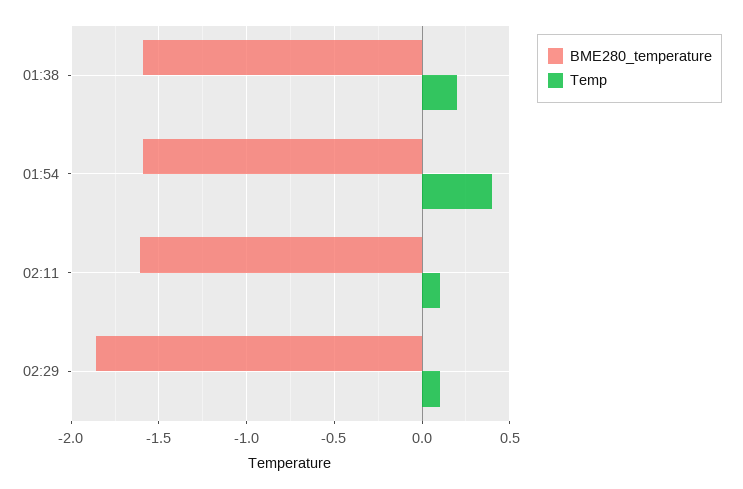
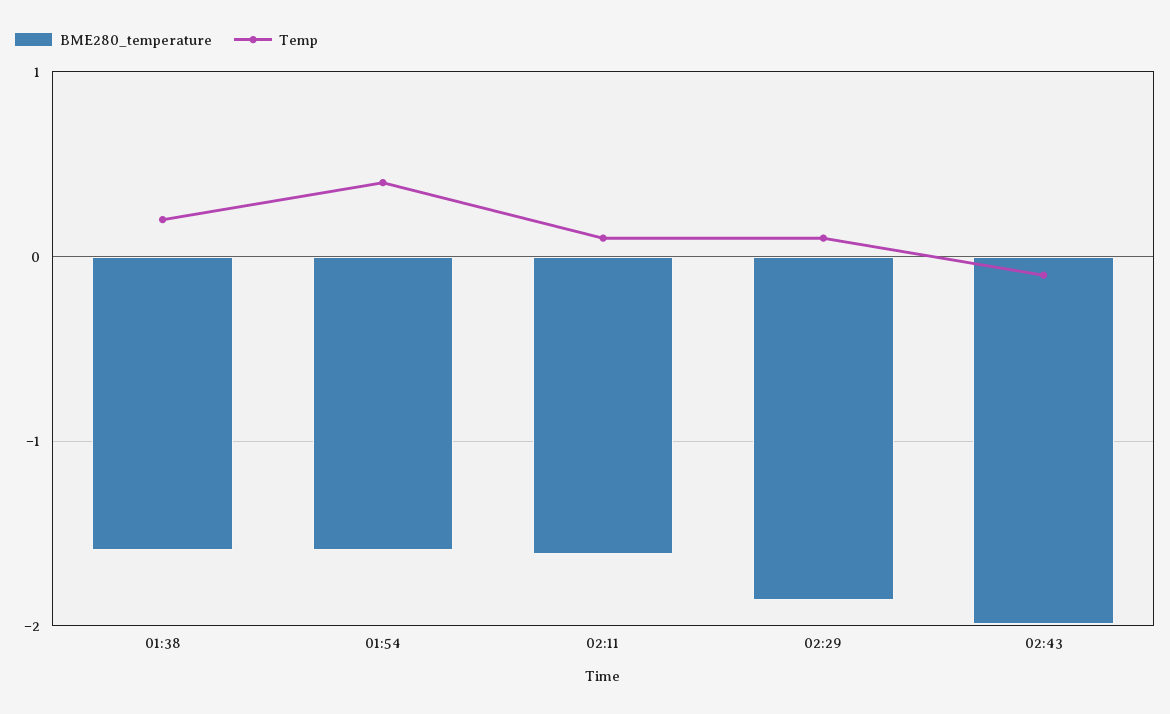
BME280_temperature, 02:43: none -> -2
Temp, 02:43: none -> -0.1

